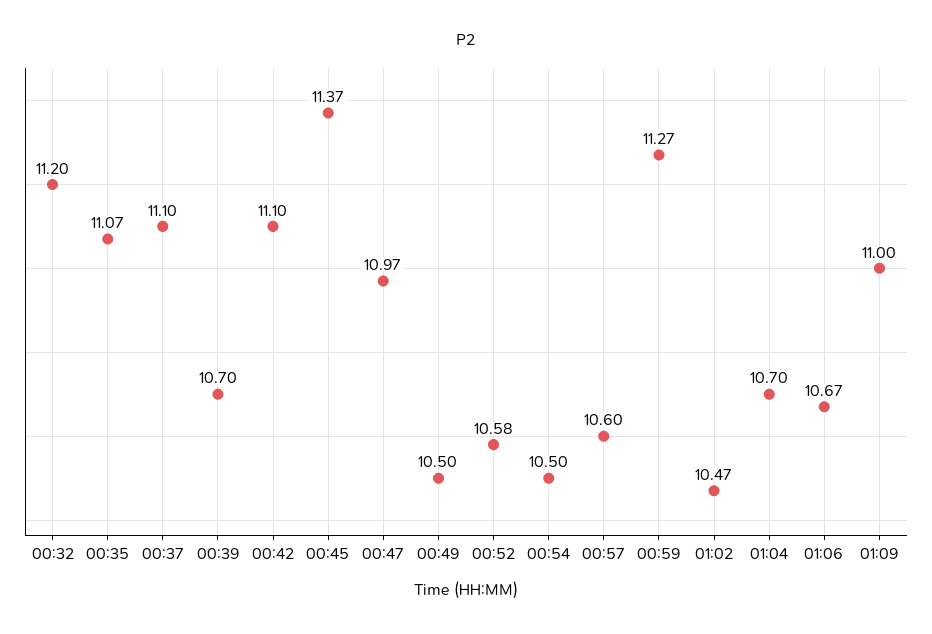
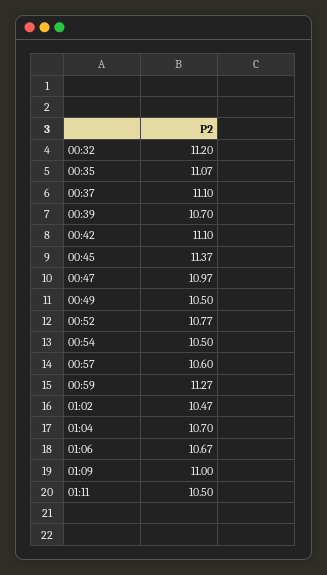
00:52: 10.58 -> 10.77
01:11: none -> 10.5

